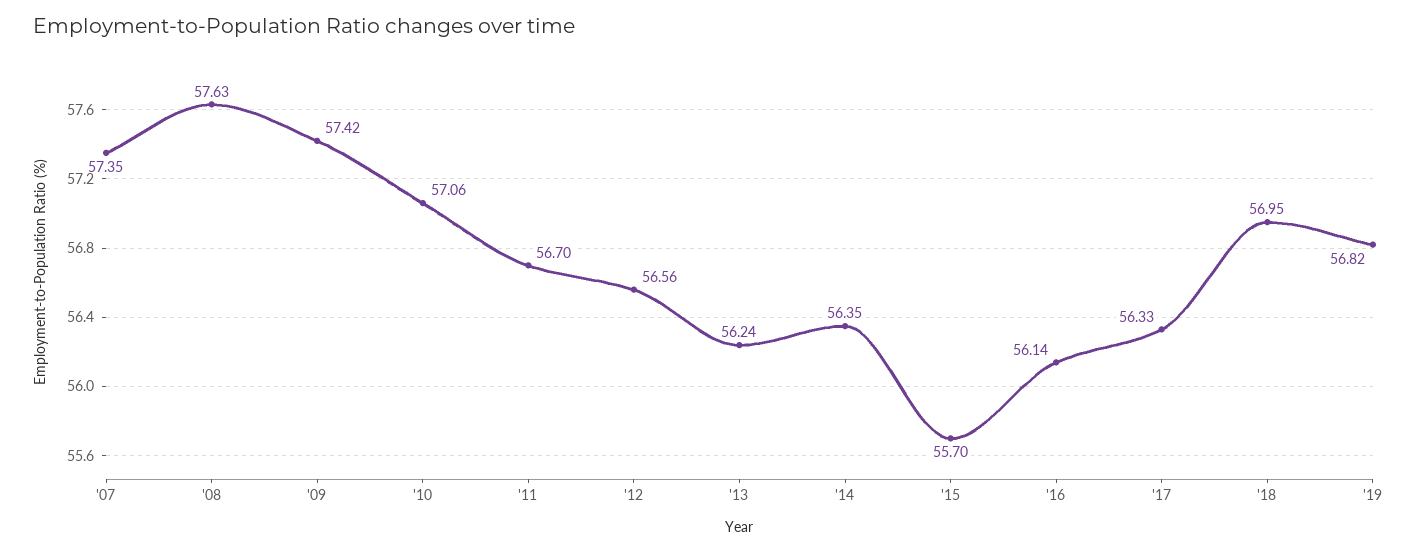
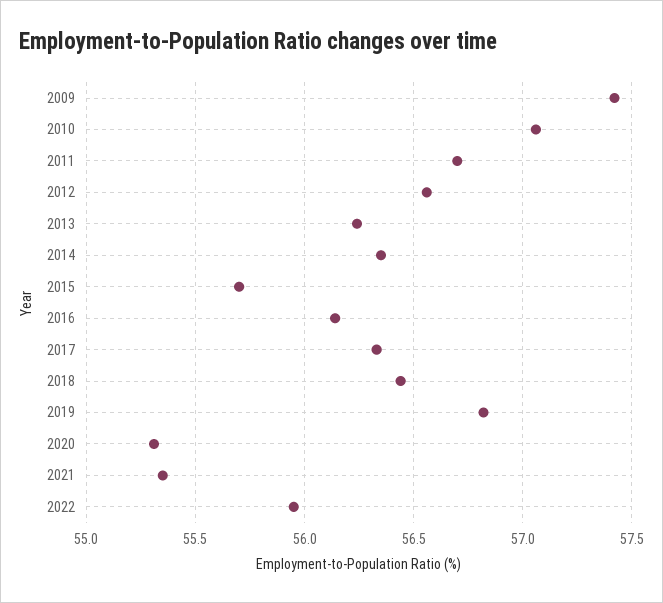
'07: 57.35 -> none
'08: 57.63 -> none
'18: 56.95 -> 56.45
2020: none -> 55.3
2021: none -> 55.35
2022: none -> 55.95

